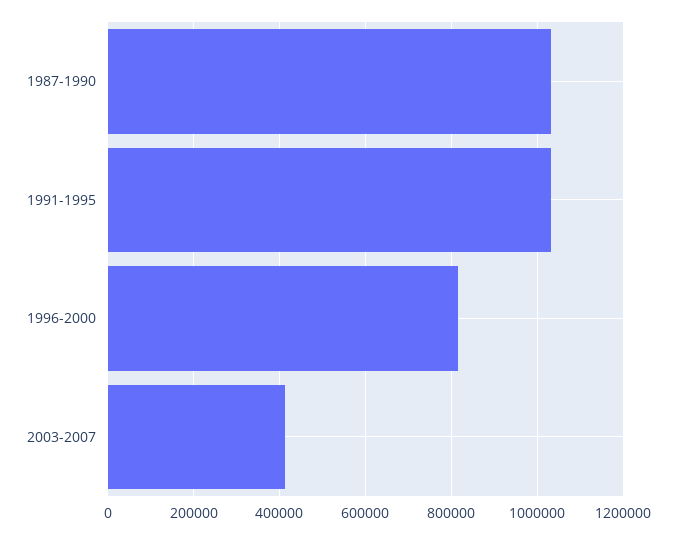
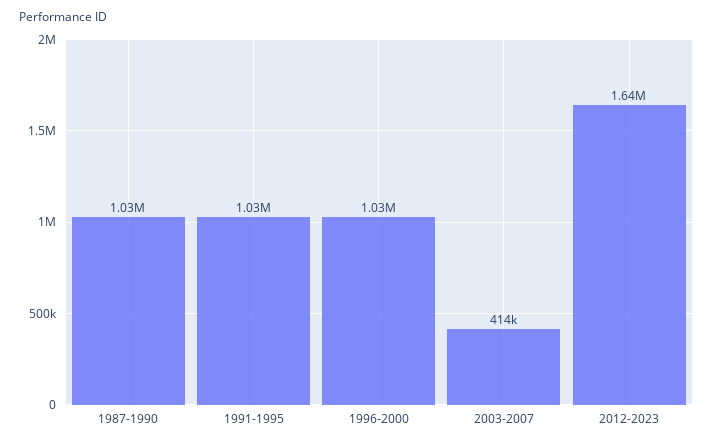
1996-2000: 820000 -> 1030000
2012-2023: none -> 1640000

